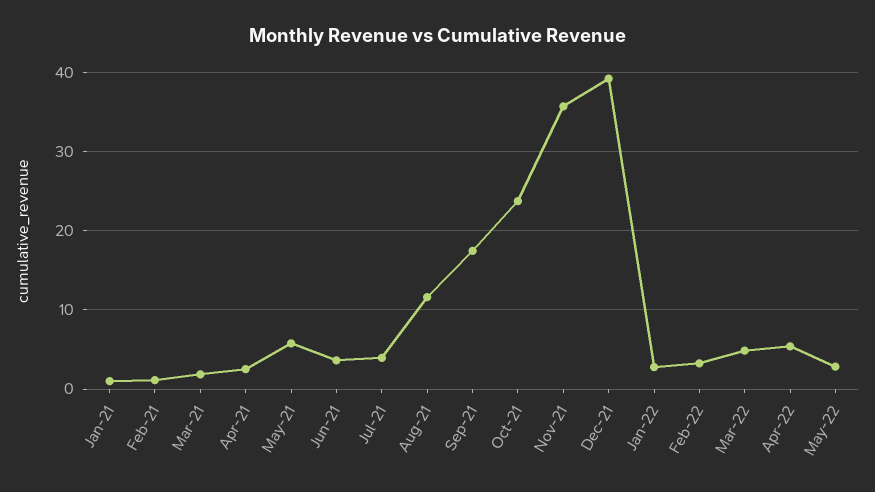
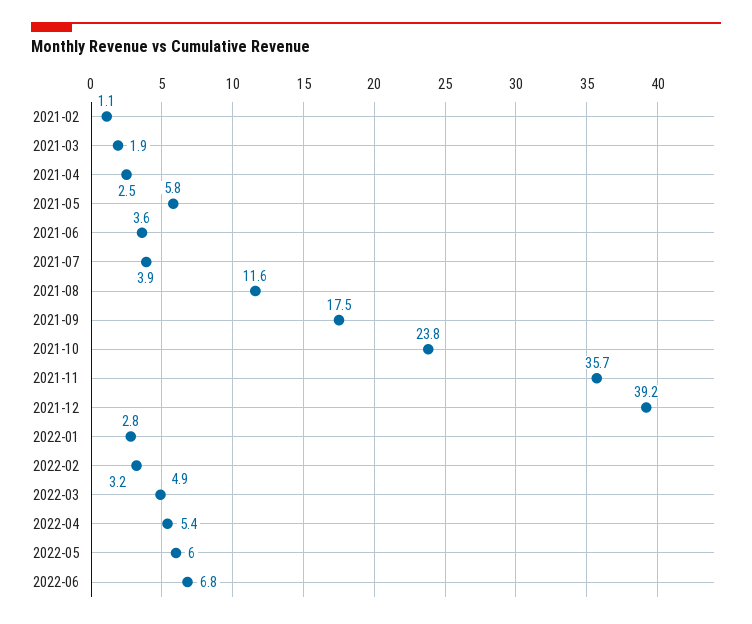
Jan-21: 1 -> none
May-22: 3 -> 6
2022-06: none -> 6.8

